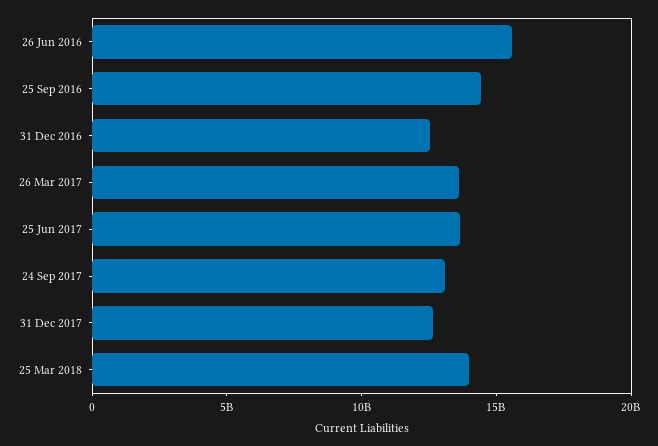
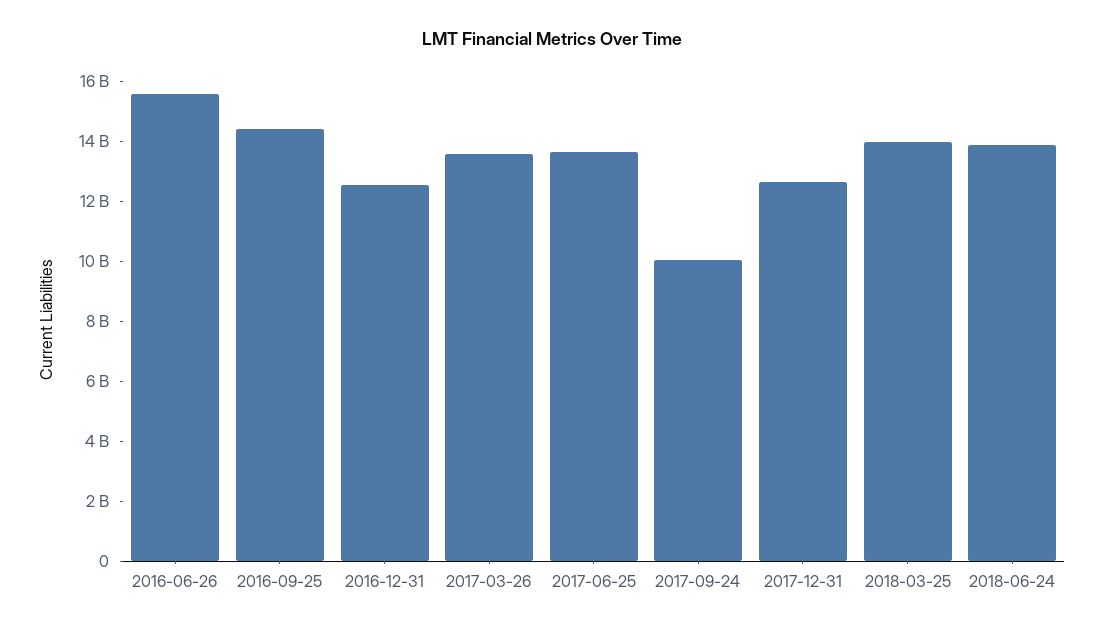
24 Sep 2017: 13000000000 -> 10000000000
2018-06-24: none -> 14000000000

